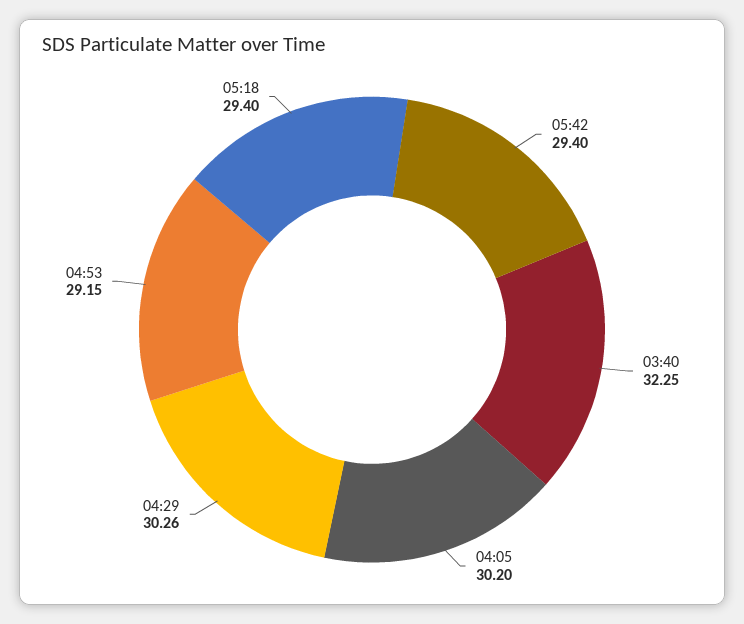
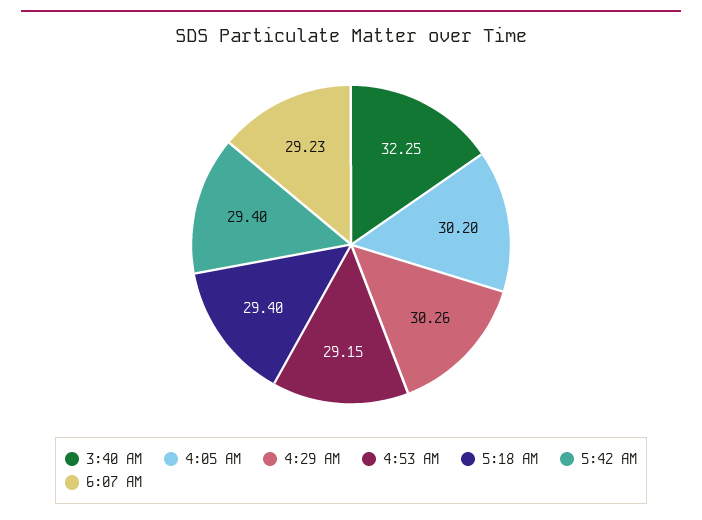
6:07 AM: none -> 29.23

